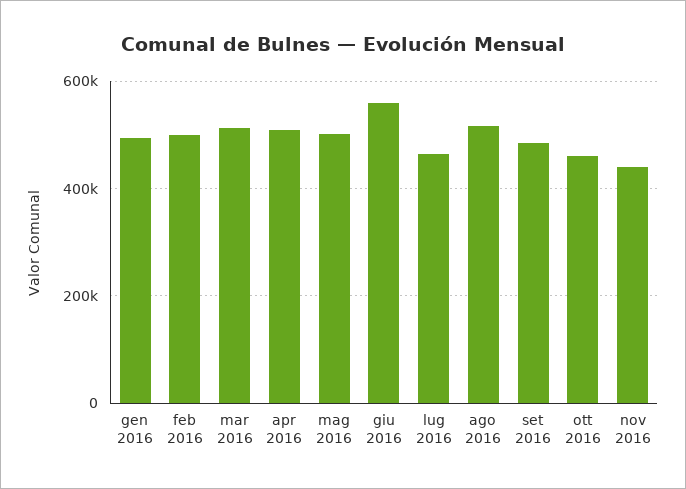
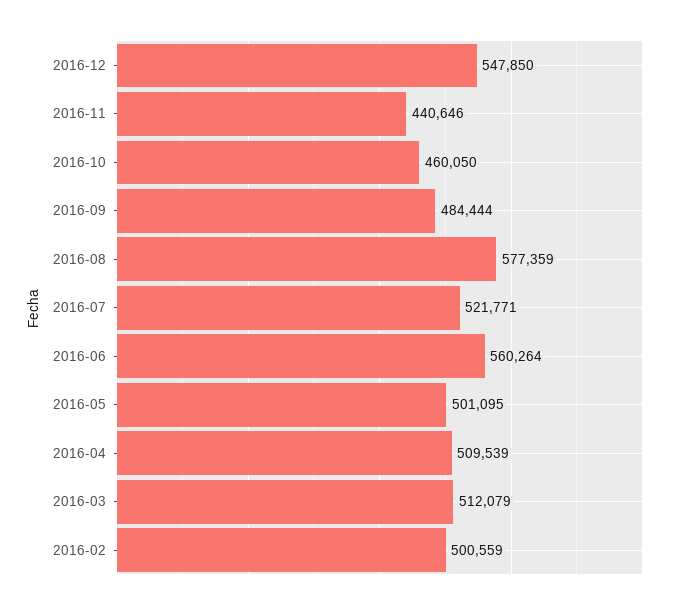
gen 2016: 500000 -> none
lug 2016: 460000 -> 521771
ago 2016: 520000 -> 577359
2016-12: none -> 547850

